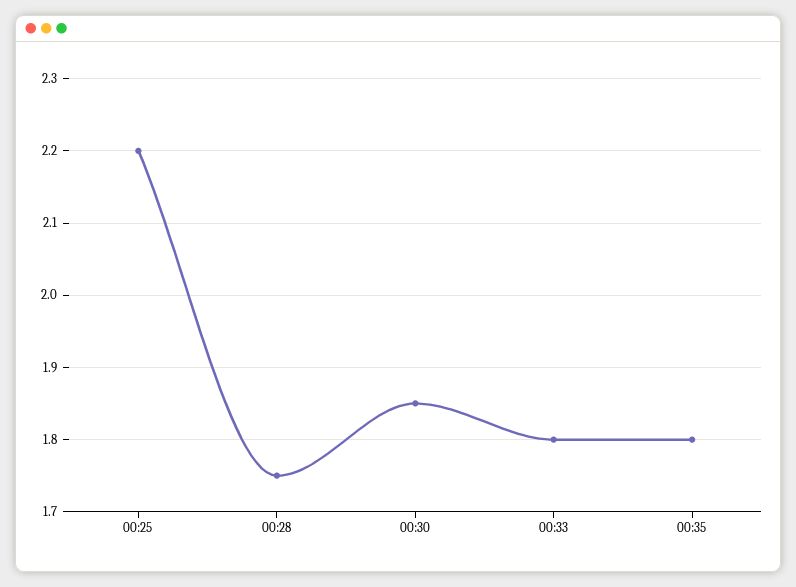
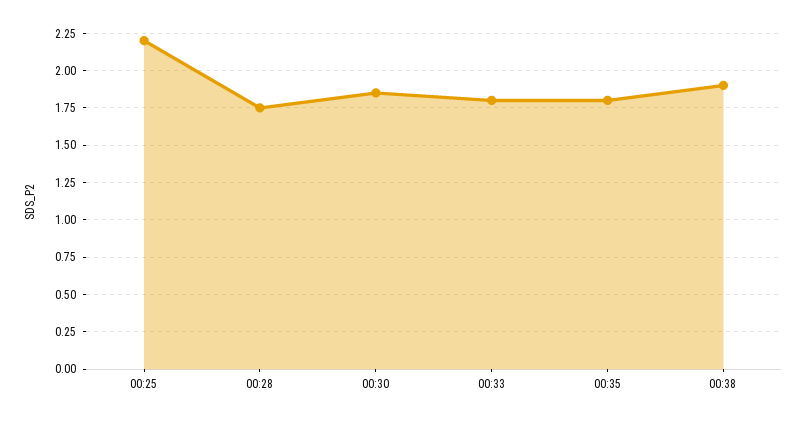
00:38: none -> 1.9

